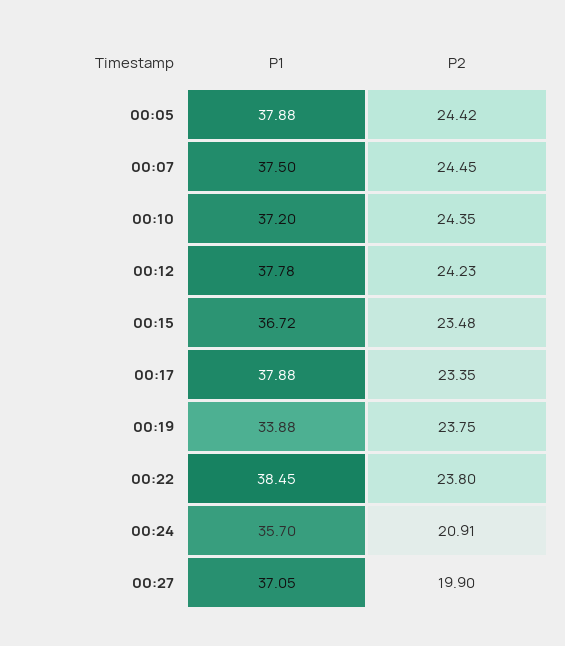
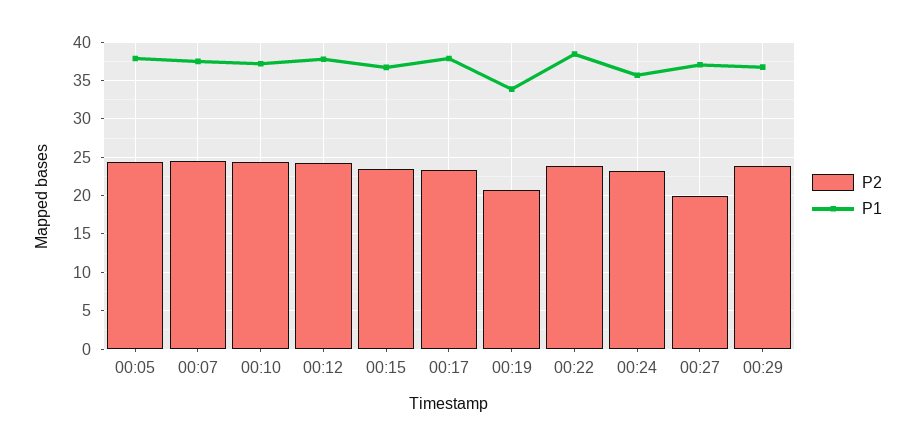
P2, 00:19: 23.75 -> 21
P2, 00:24: 20.91 -> 23
P2, 00:29: none -> 24
P1, 00:29: none -> 37

